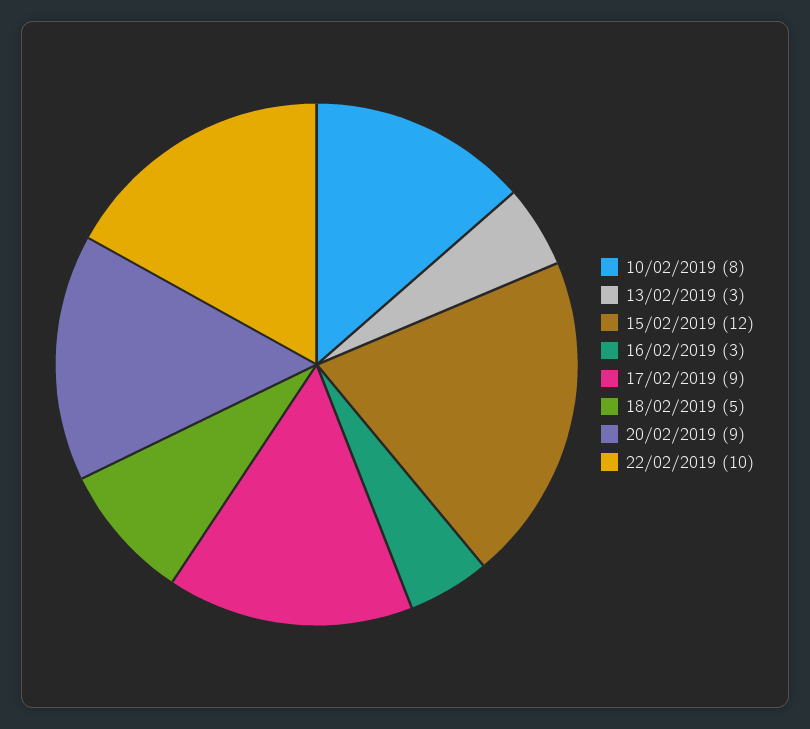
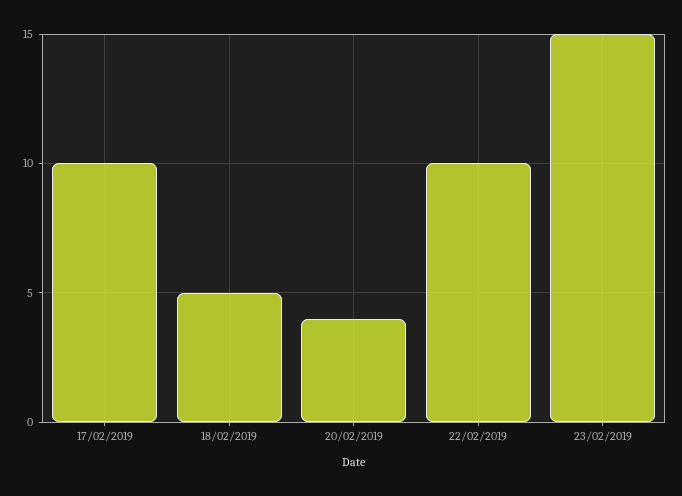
10/02/2019: 8 -> none
13/02/2019: 3 -> none
15/02/2019: 12 -> none
16/02/2019: 3 -> none
17/02/2019: 9 -> 10
20/02/2019: 9 -> 4
23/02/2019: none -> 15

